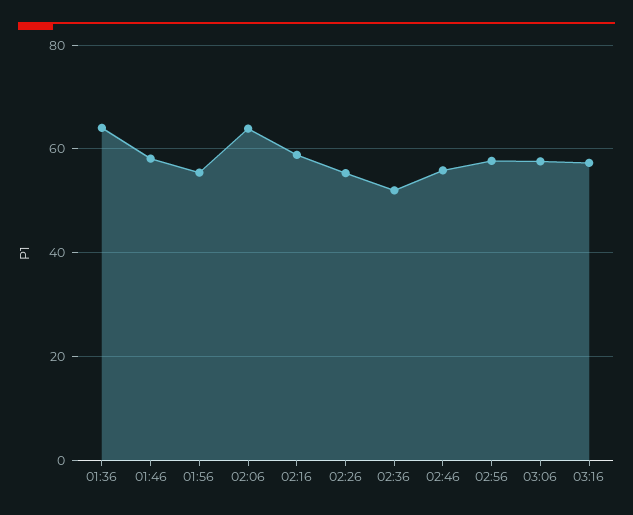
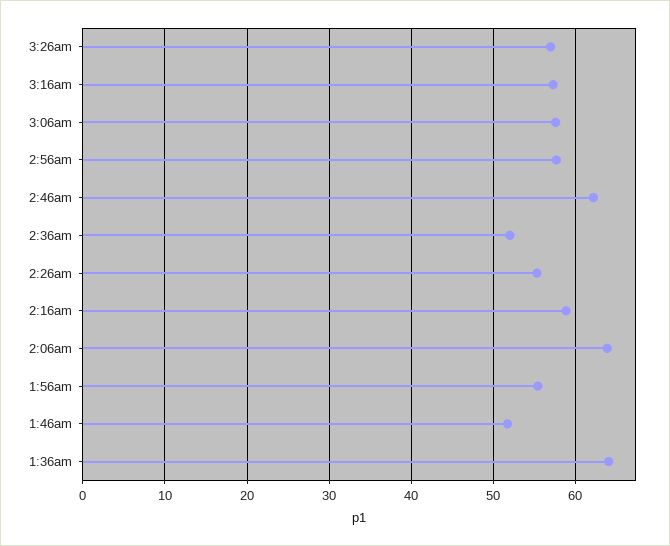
01:46: 58 -> 52
02:46: 56 -> 62
3:26am: none -> 57

